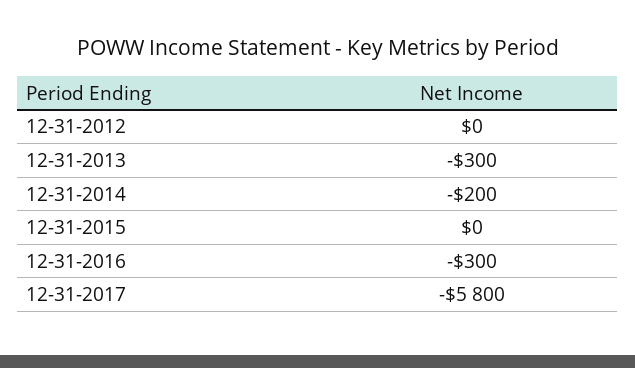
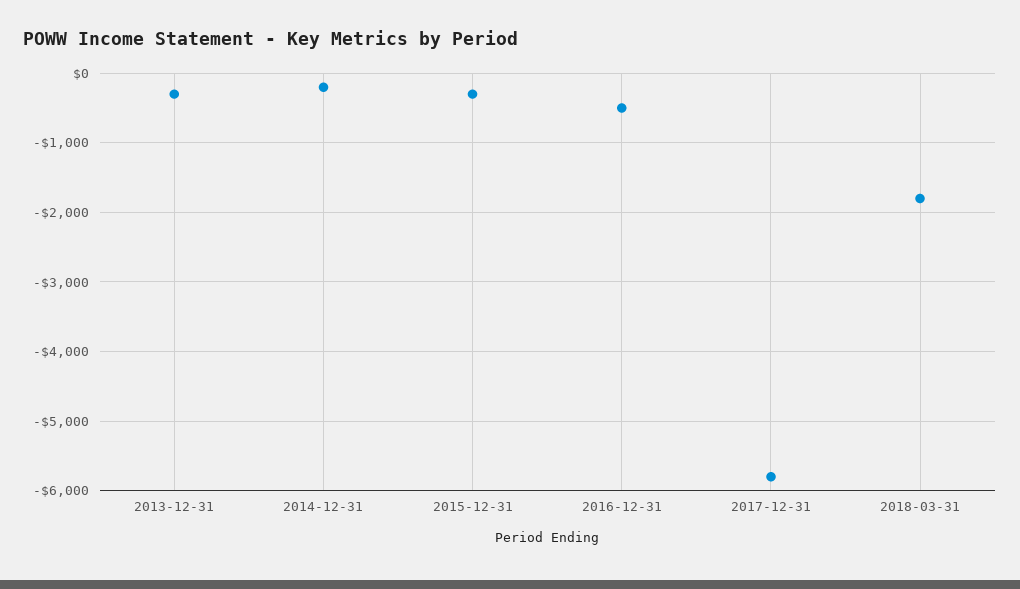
12-31-2012: 0 -> none
12-31-2015: 0 -> -300
12-31-2016: -300 -> -500
2018-03-31: none -> -1800

